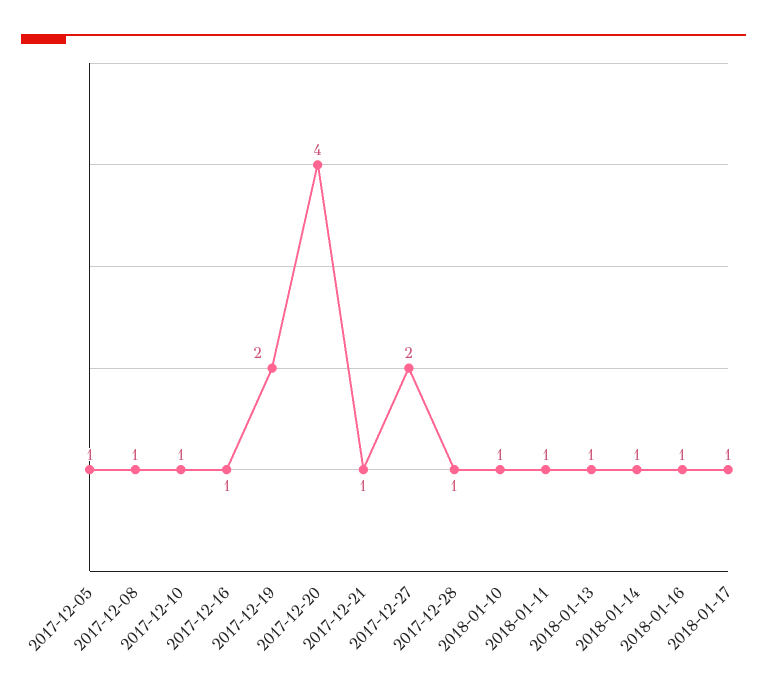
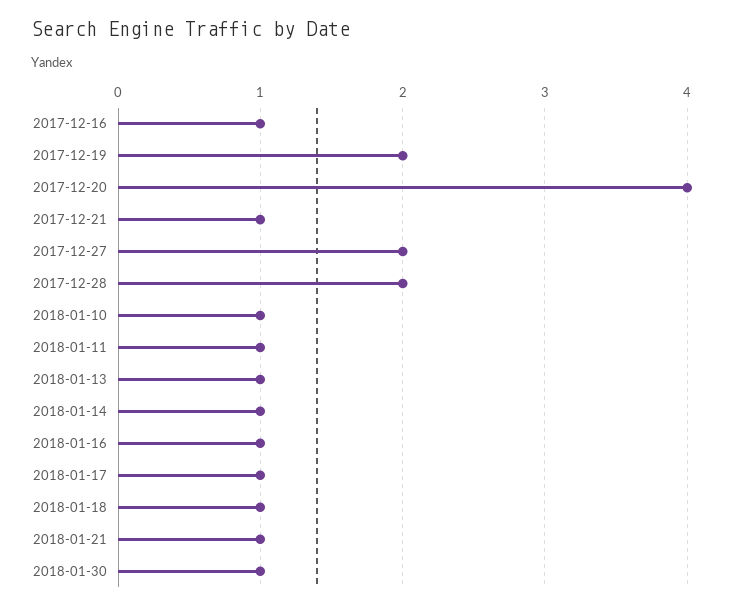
2017-12-05: 1 -> none
2017-12-08: 1 -> none
2017-12-10: 1 -> none
2017-12-28: 1 -> 2
2018-01-18: none -> 1
2018-01-21: none -> 1
2018-01-30: none -> 1

